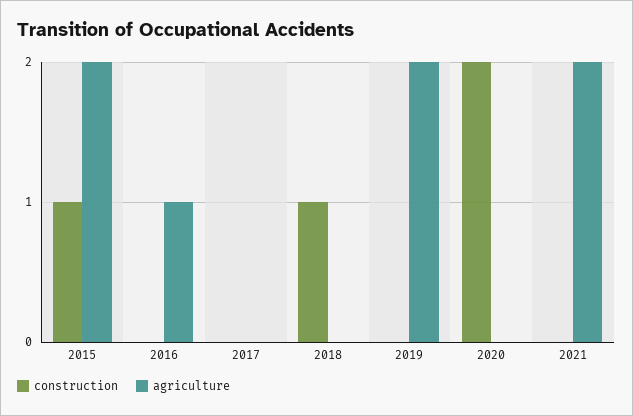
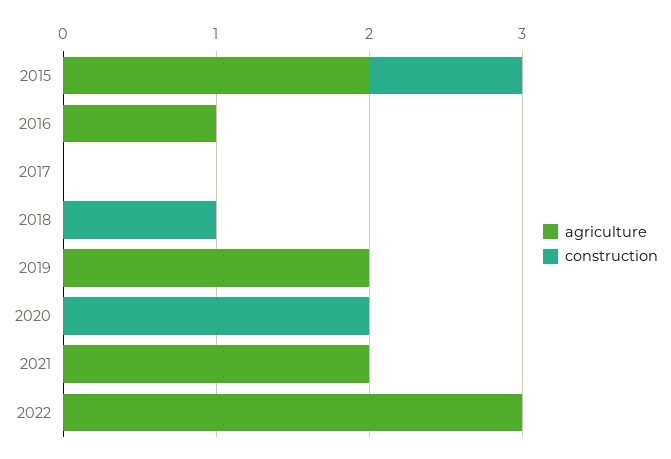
agriculture, 2022: none -> 3
construction, 2022: none -> 0

